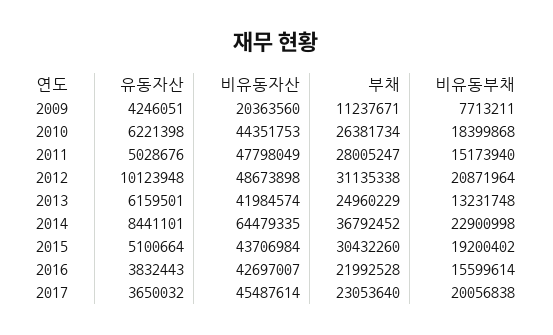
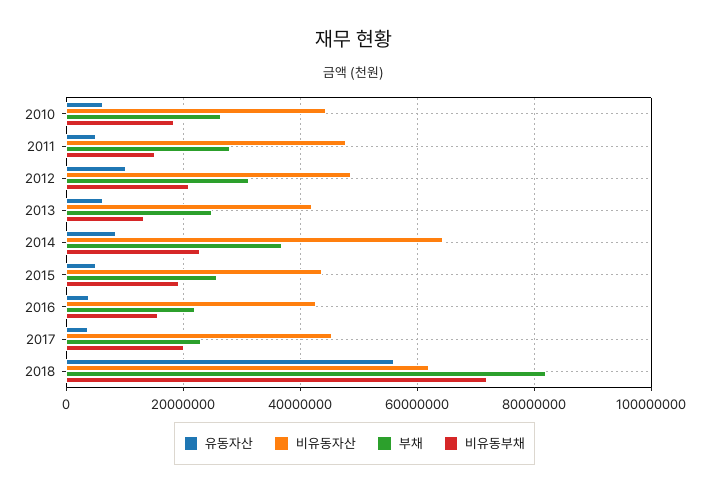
유동자산, 2009: 4246051 -> none
비유동자산, 2009: 20363560 -> none
부채, 2009: 11237671 -> none
비유동부채, 2009: 7713211 -> none
부채, 2015: 30432260 -> 26000000
유동자산, 2018: none -> 56000000
비유동자산, 2018: none -> 62000000
부채, 2018: none -> 82000000
비유동부채, 2018: none -> 72000000

